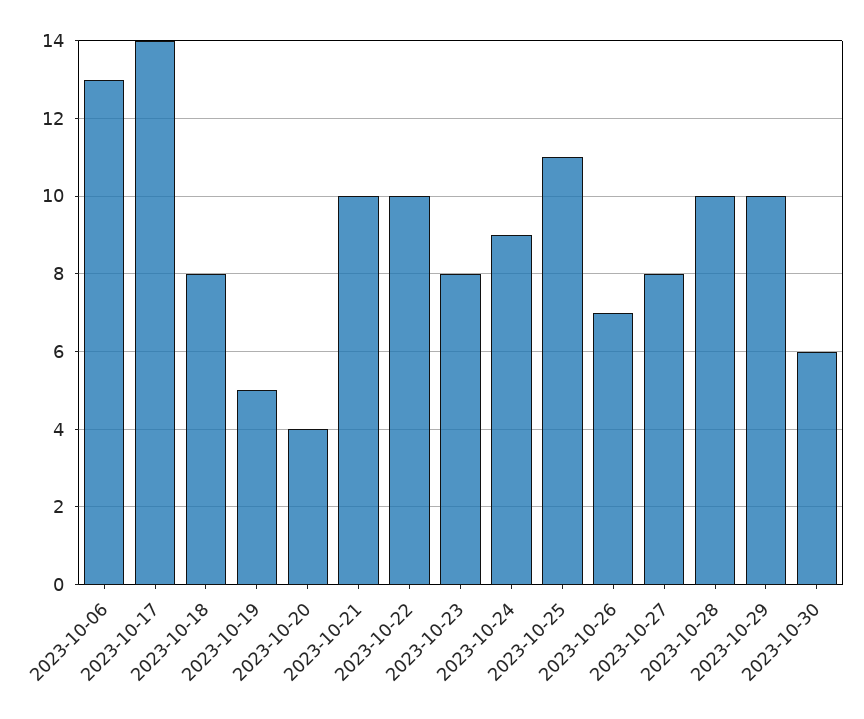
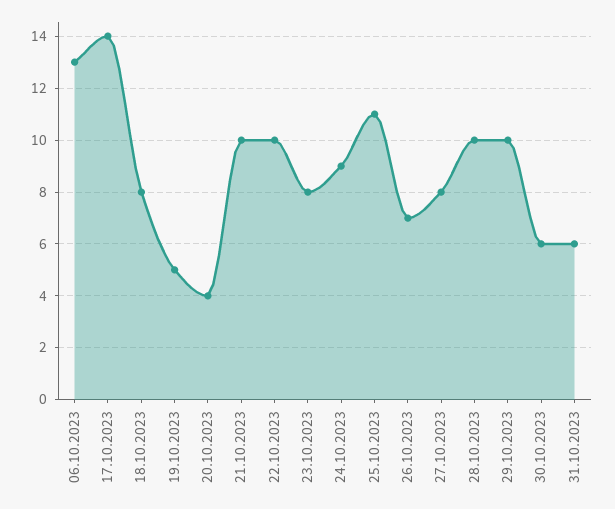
31.10.2023: none -> 6

